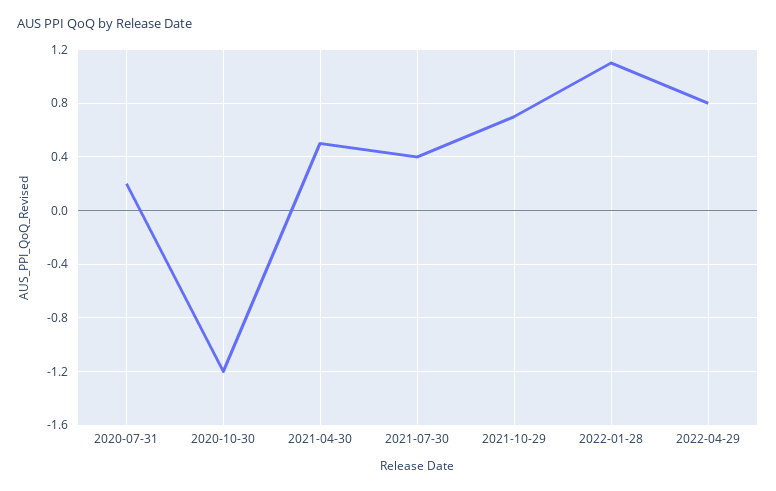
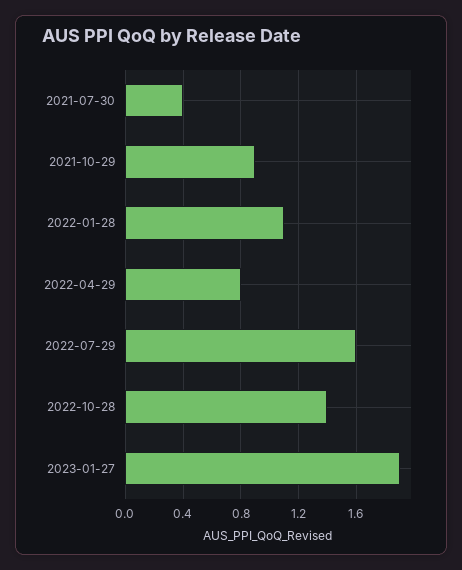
2020-07-31: 0.2 -> none
2020-10-30: -1.2 -> none
2021-04-30: 0.5 -> none
2021-10-29: 0.7 -> 0.9
2022-07-29: none -> 1.6
2022-10-28: none -> 1.4
2023-01-27: none -> 1.9

